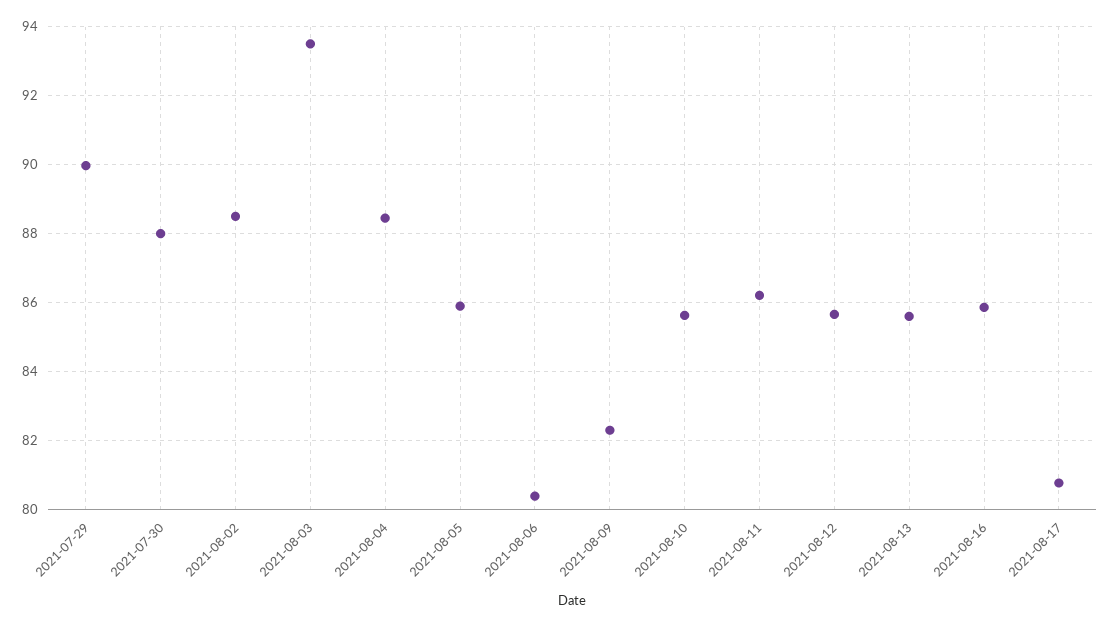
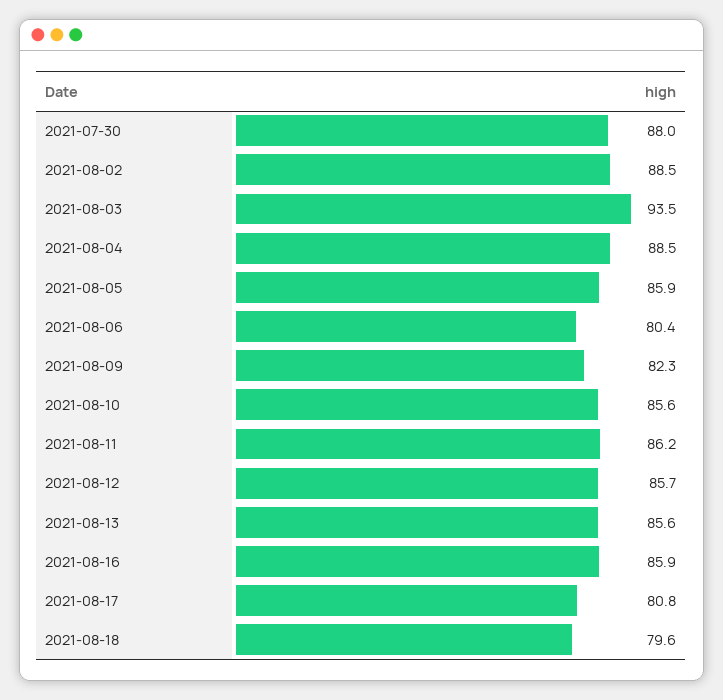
2021-07-29: 90 -> none
2021-08-18: none -> 79.6

